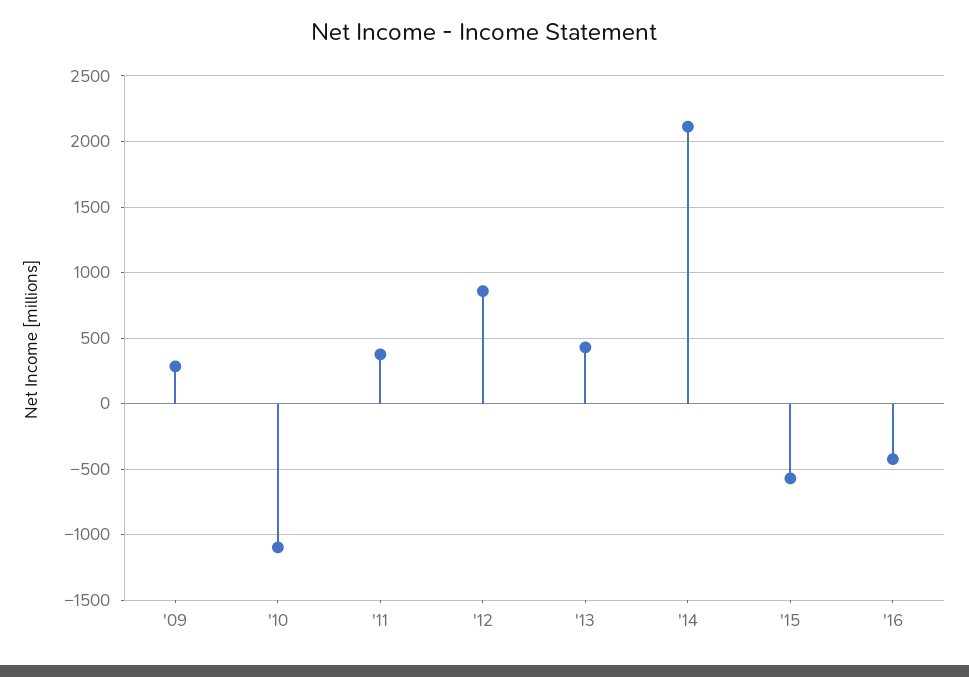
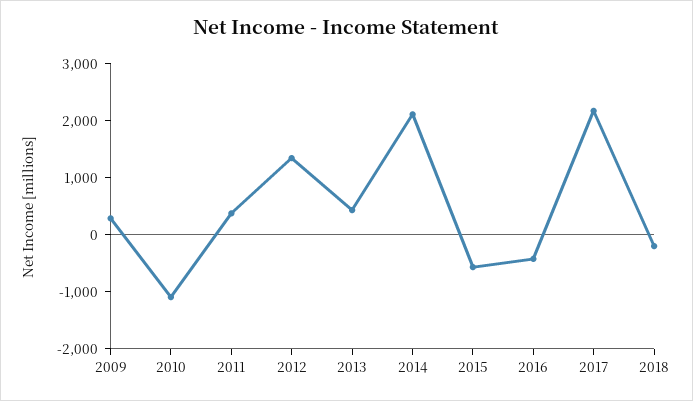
'12: 850 -> 1400
2017: none -> 2200
2018: none -> -200

